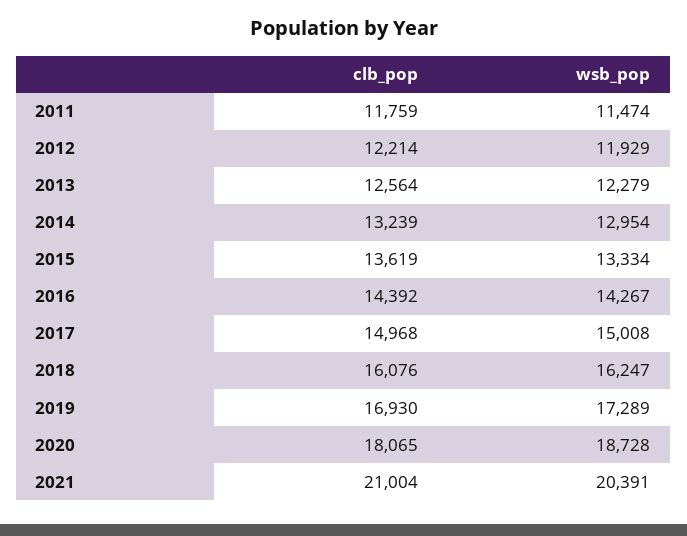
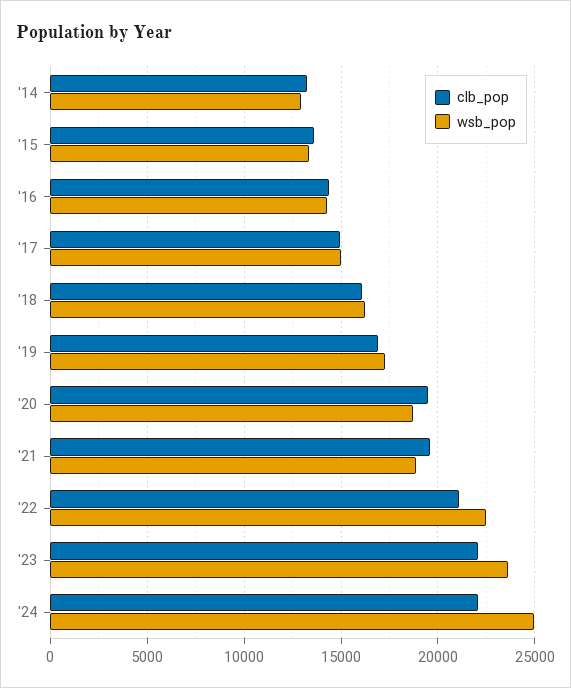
clb_pop, 2011: 11759 -> none
wsb_pop, 2011: 11474 -> none
clb_pop, 2012: 12214 -> none
wsb_pop, 2012: 11929 -> none
clb_pop, 2013: 12564 -> none
wsb_pop, 2013: 12279 -> none
clb_pop, 2020: 18065 -> 19500
clb_pop, 2021: 21004 -> 19500
wsb_pop, 2021: 20391 -> 19000
clb_pop, '22: none -> 21000
wsb_pop, '22: none -> 22500
clb_pop, '23: none -> 22000
wsb_pop, '23: none -> 23500
clb_pop, '24: none -> 22000
wsb_pop, '24: none -> 25000

